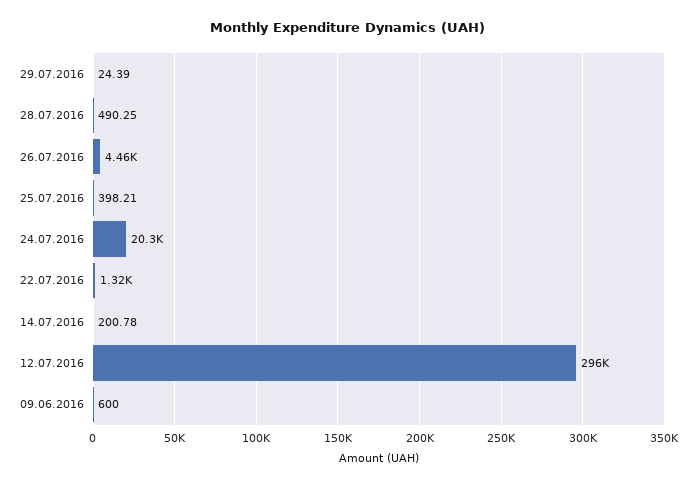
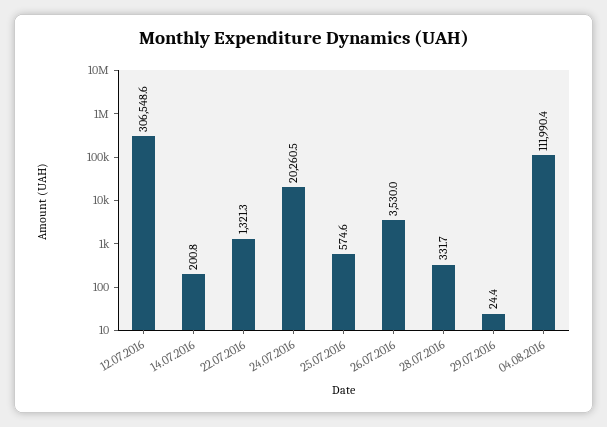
28.07.2016: 490.25 -> 331.7
26.07.2016: 4460 -> 3530
25.07.2016: 398.21 -> 574.6
12.07.2016: 296000 -> 306548.6
09.06.2016: 600 -> none
04.08.2016: none -> 111990.4

